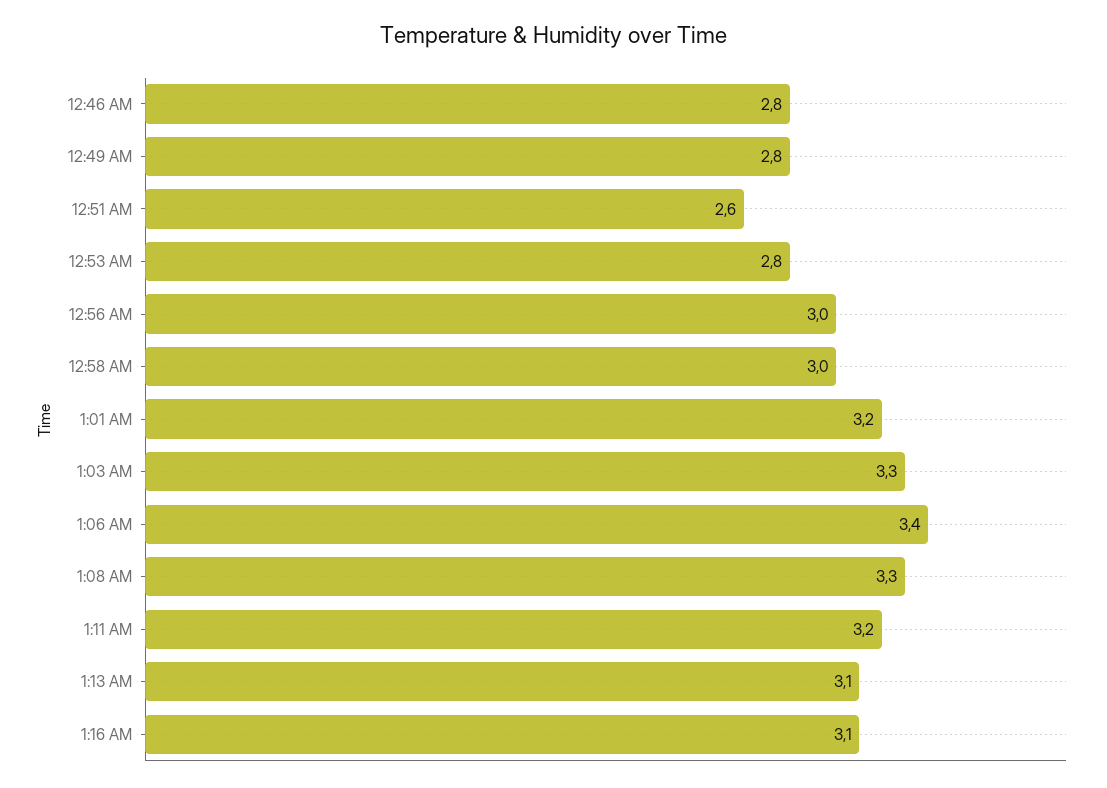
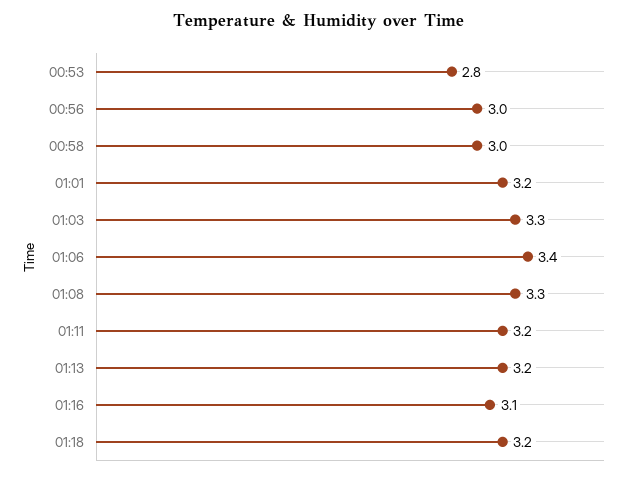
12:46 AM: 2.8 -> none
12:49 AM: 2.8 -> none
12:51 AM: 2.6 -> none
1:13 AM: 3.1 -> 3.2
01:18: none -> 3.2

